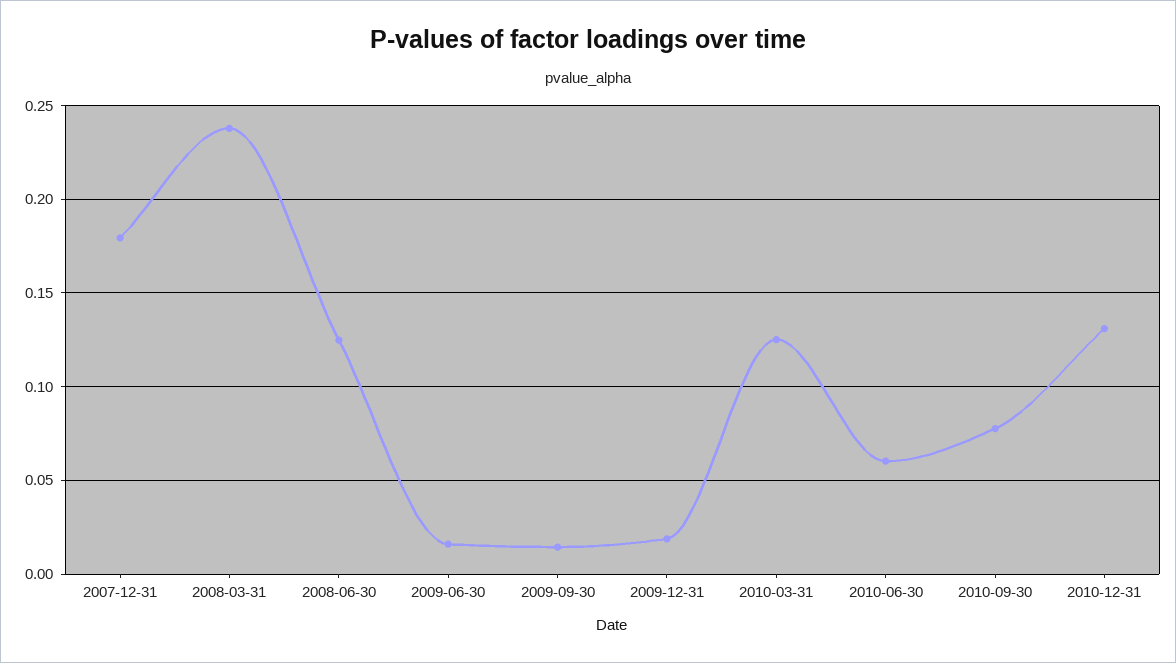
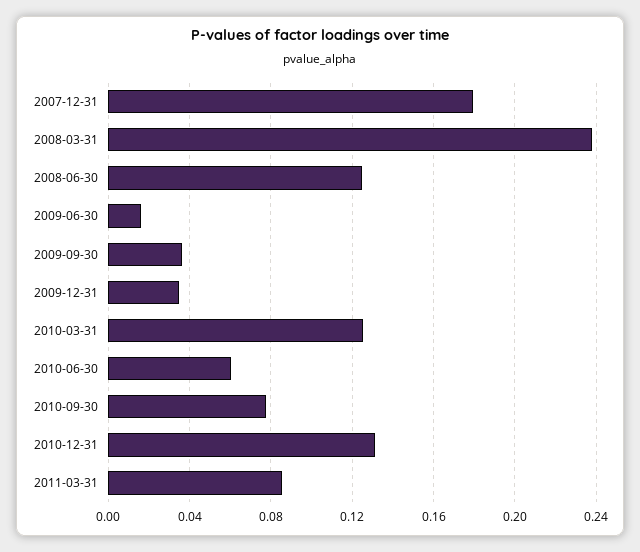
2009-09-30: 0.015 -> 0.035
2009-12-31: 0.02 -> 0.035
2011-03-31: none -> 0.085

